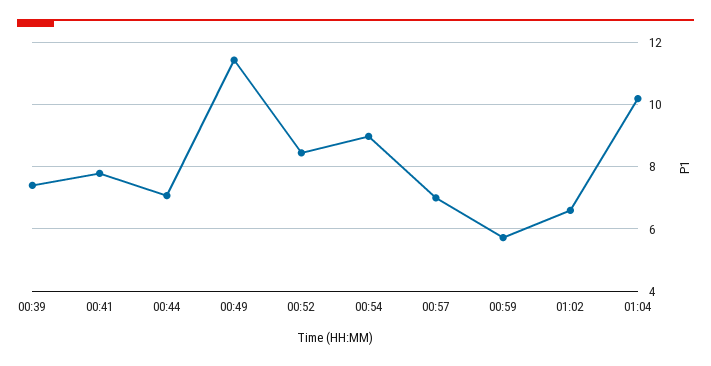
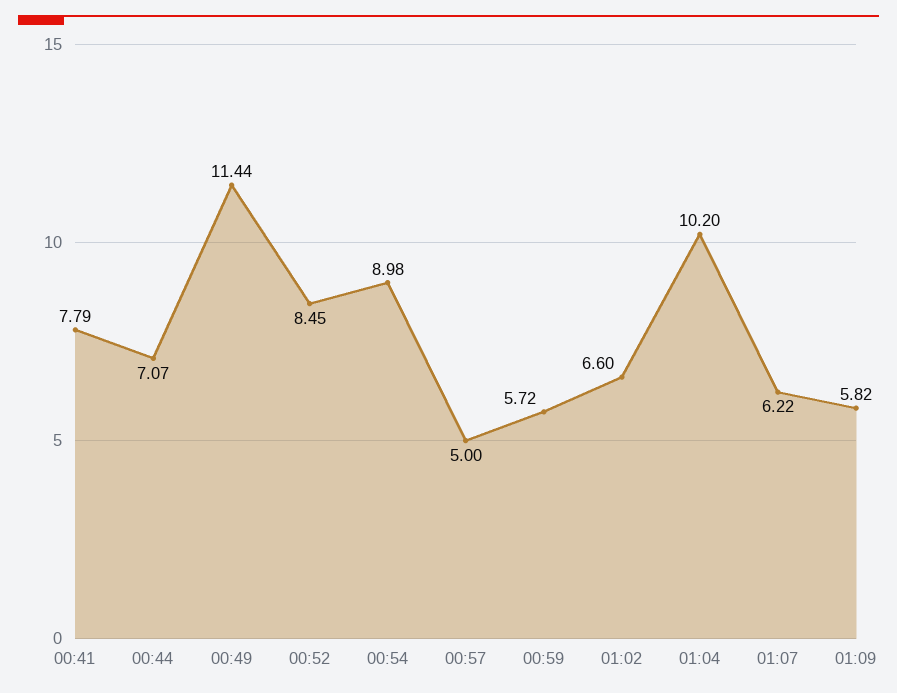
00:39: 7.4 -> none
00:57: 7 -> 5
01:07: none -> 6.22
01:09: none -> 5.82

